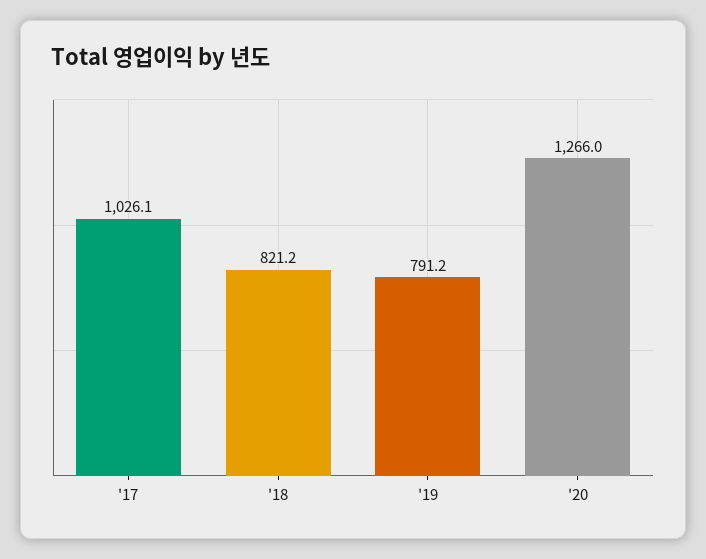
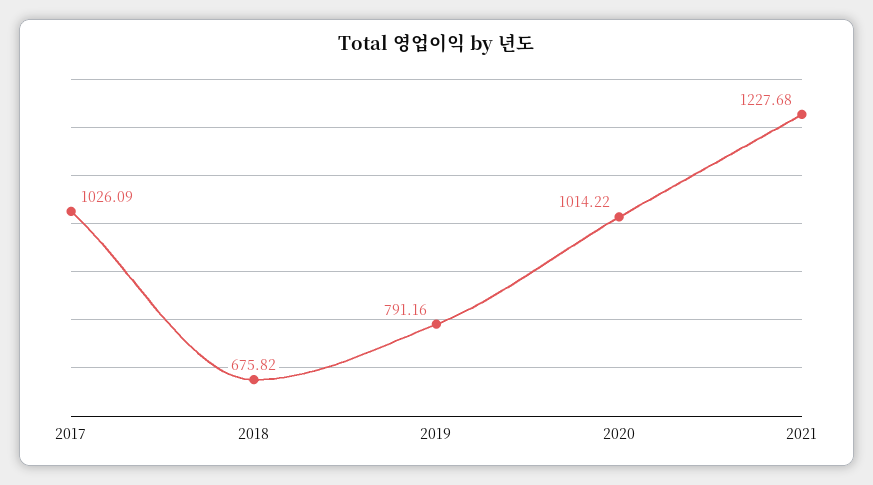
'18: 821.2 -> 675.82
'20: 1266 -> 1014.22
2021: none -> 1227.68

